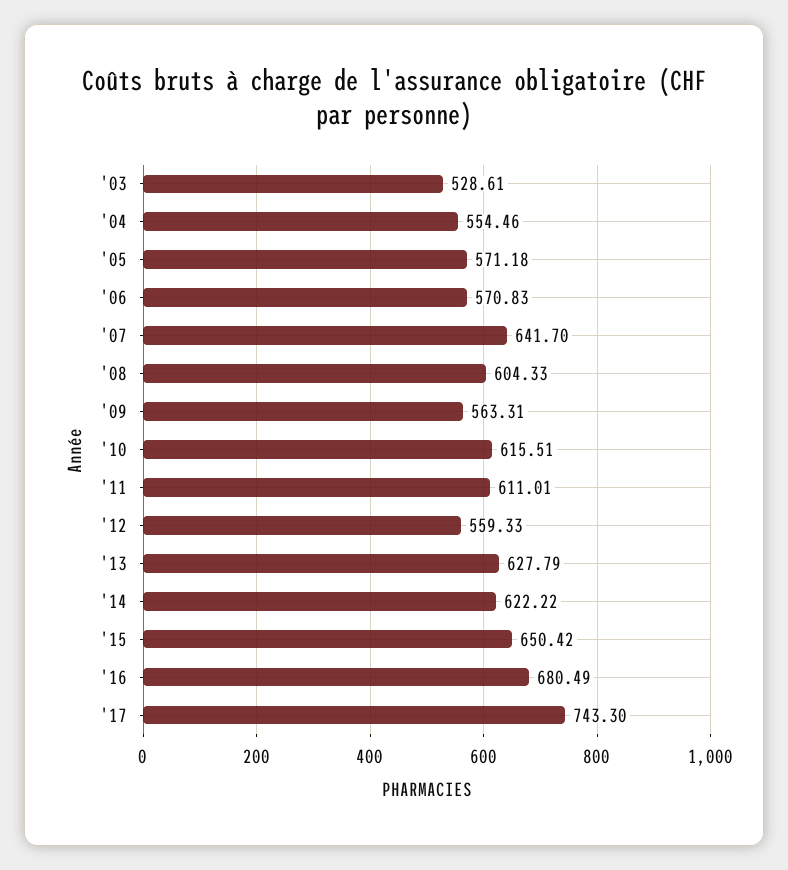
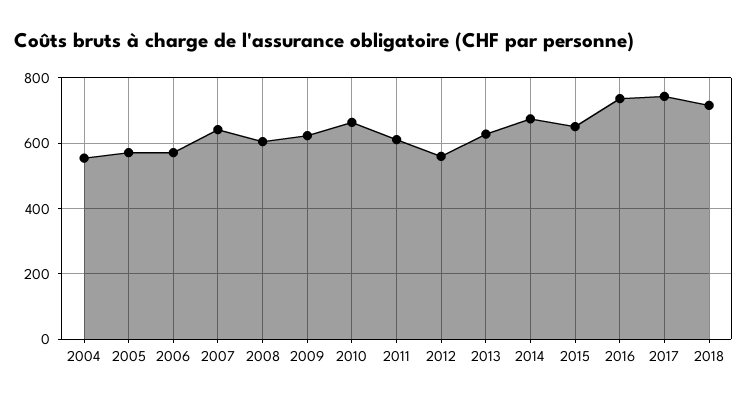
'03: 528.61 -> none
'09: 563.31 -> 620
'10: 615.51 -> 660
'14: 622.22 -> 680
'16: 680.49 -> 740
2018: none -> 720

